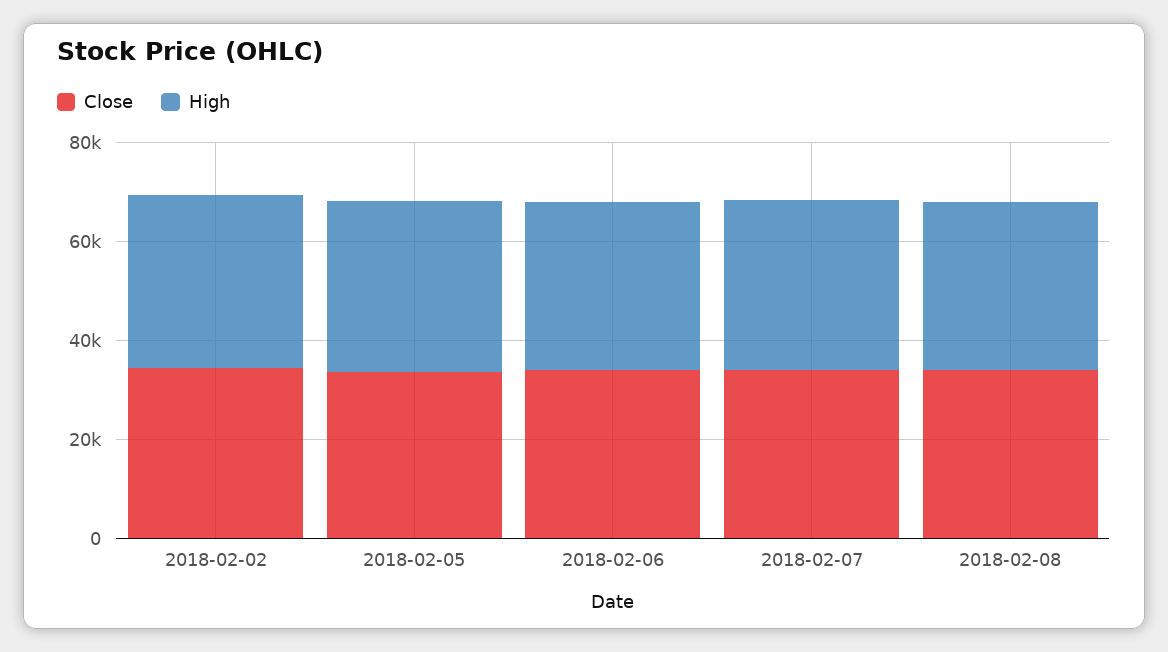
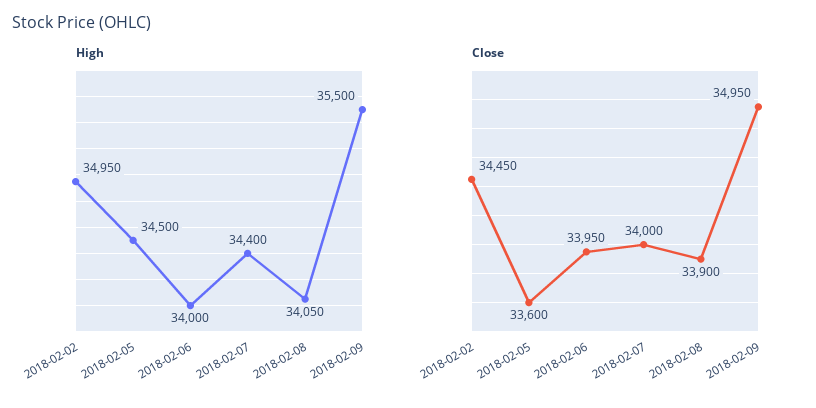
High, 2018-02-09: none -> 35500
Close, 2018-02-09: none -> 34950

